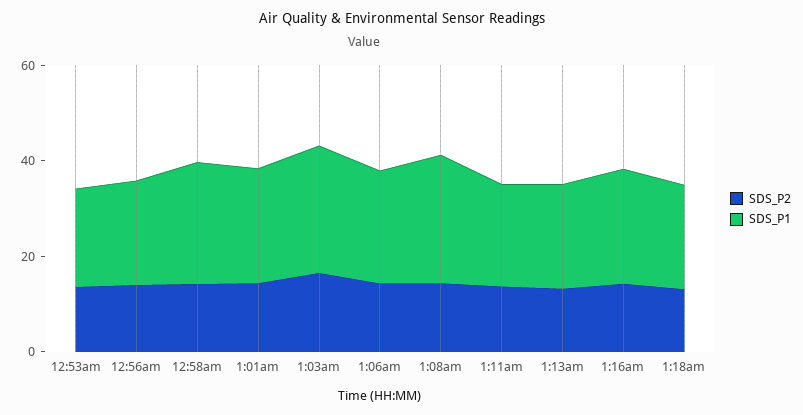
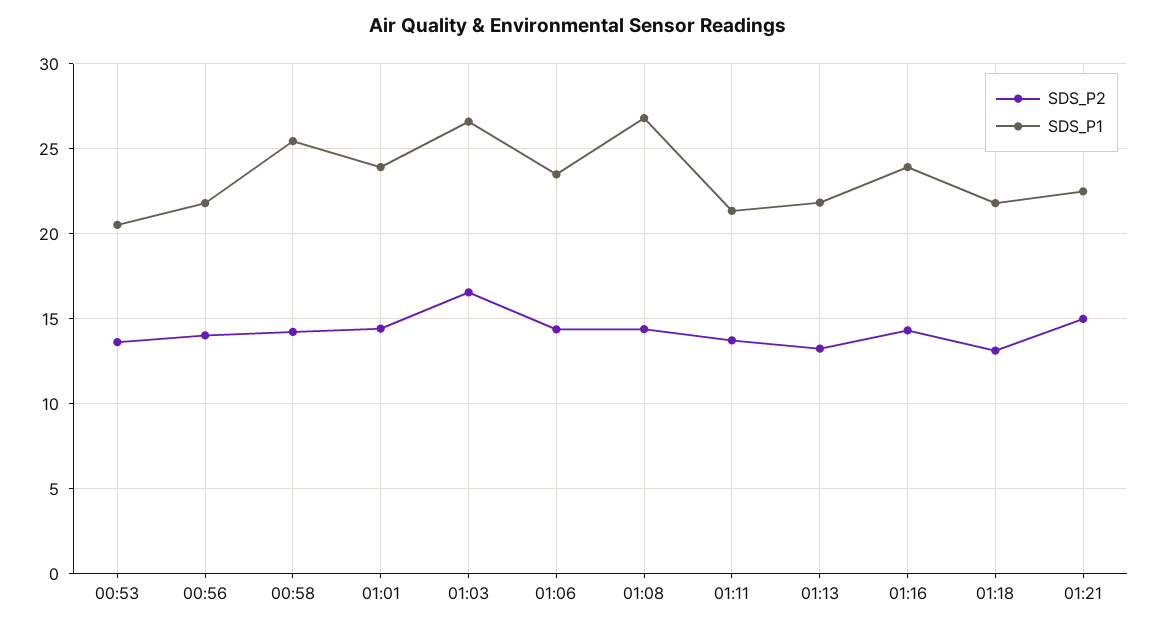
SDS_P2, 01:21: none -> 15
SDS_P1, 01:21: none -> 22.5

